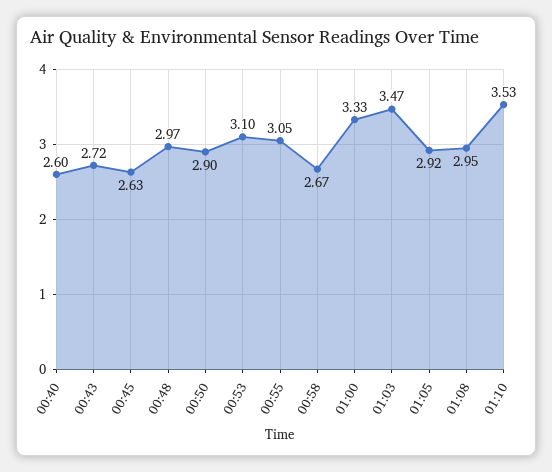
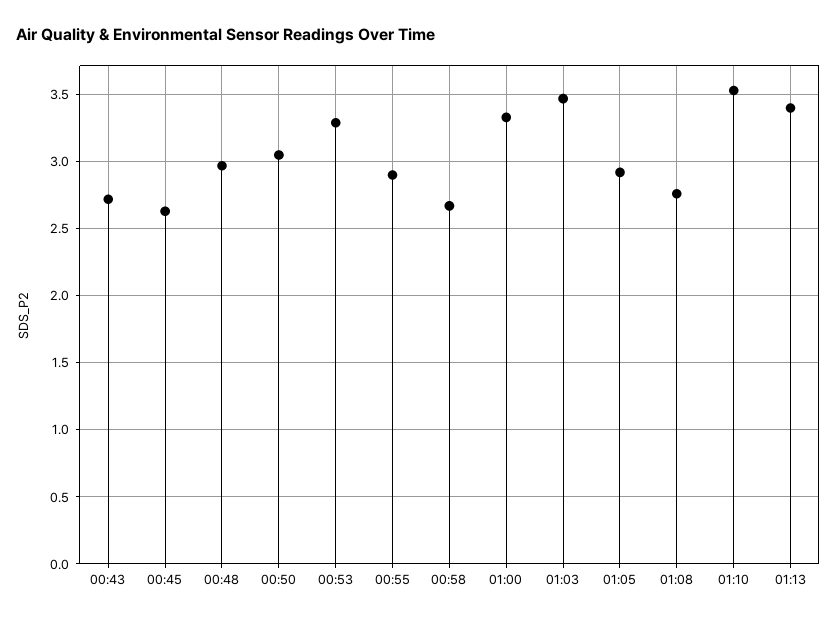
00:40: 2.6 -> none
00:50: 2.9 -> 3.05
00:53: 3.1 -> 3.3
00:55: 3.05 -> 2.9
01:08: 2.95 -> 2.75
01:13: none -> 3.4

